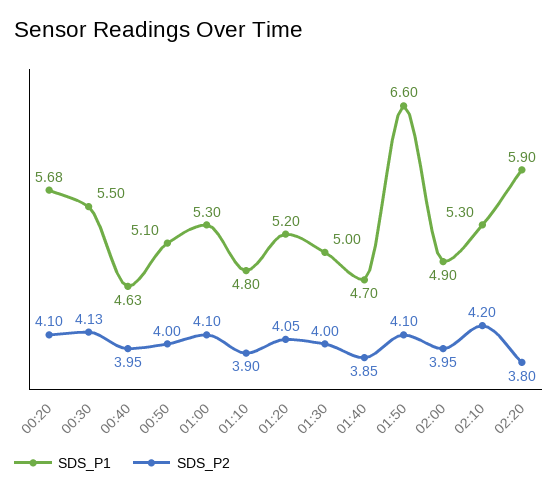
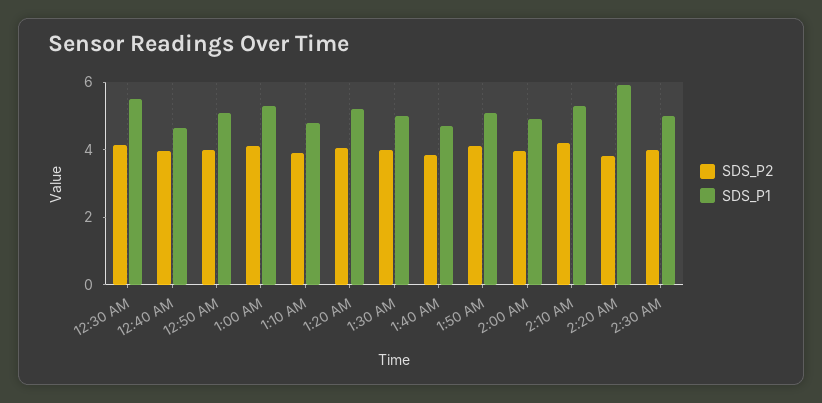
SDS_P1, 00:20: 5.68 -> none
SDS_P2, 00:20: 4.1 -> none
SDS_P1, 01:50: 6.6 -> 5
SDS_P2, 2:30 AM: none -> 4
SDS_P1, 2:30 AM: none -> 5

